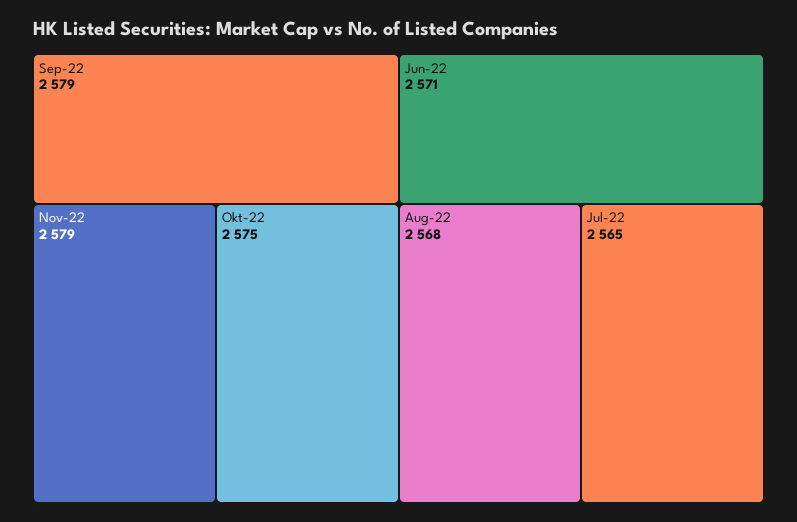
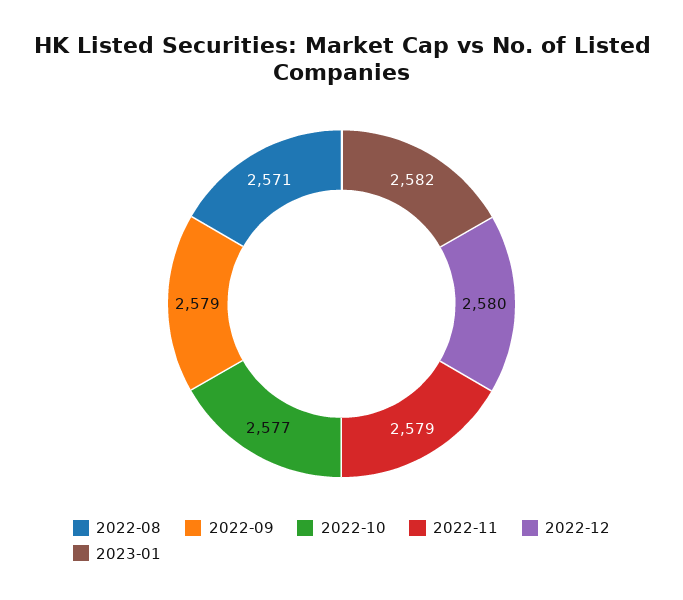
Okt-22: 2575 -> 2577
Jun-22: 2571 -> none
Aug-22: 2568 -> 2571
Jul-22: 2565 -> none
2022-12: none -> 2580
2023-01: none -> 2582

